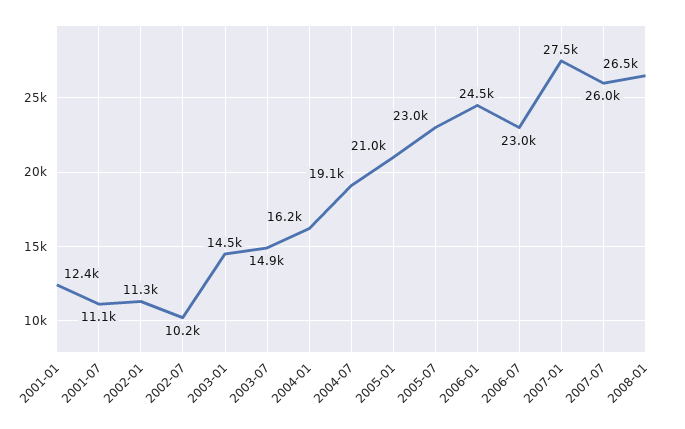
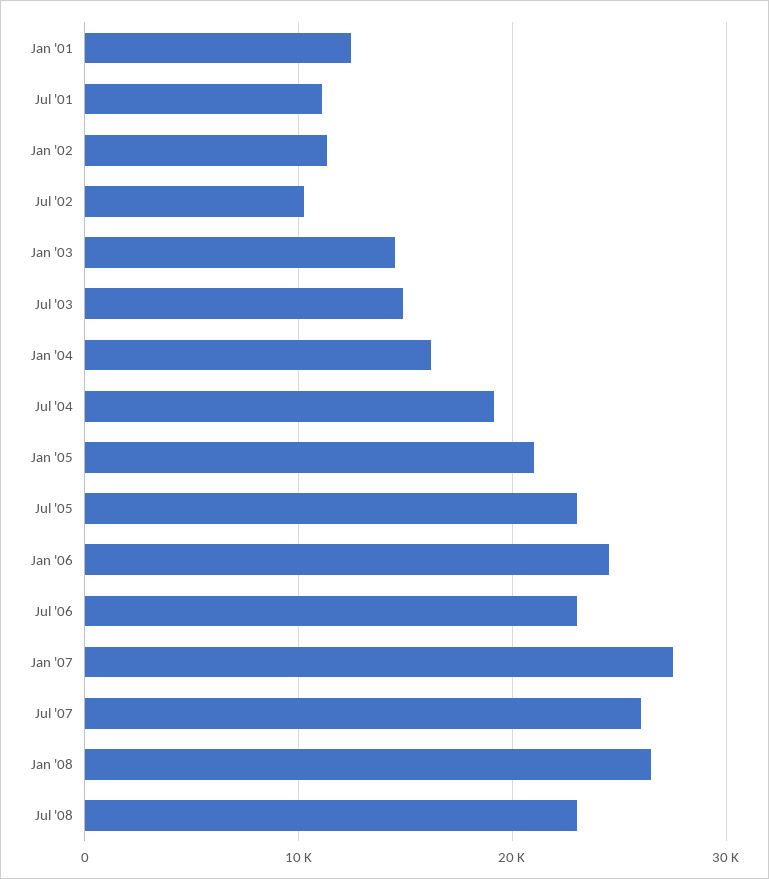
Jul '08: none -> 23000

